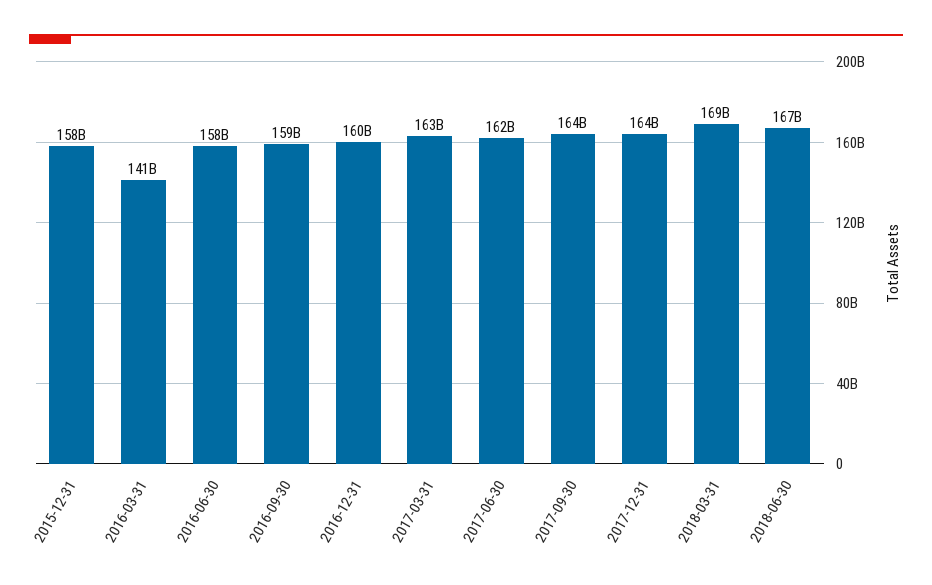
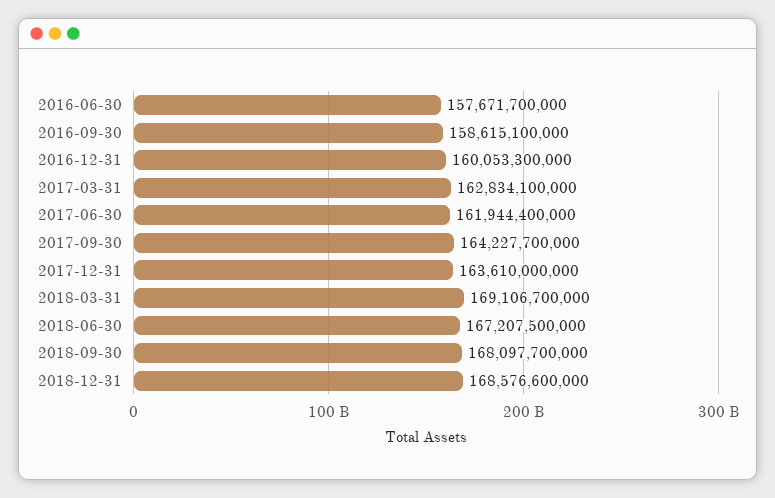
2015-12-31: 158000000000 -> none
2016-03-31: 141000000000 -> none
2018-09-30: none -> 168097700000
2018-12-31: none -> 168576600000

